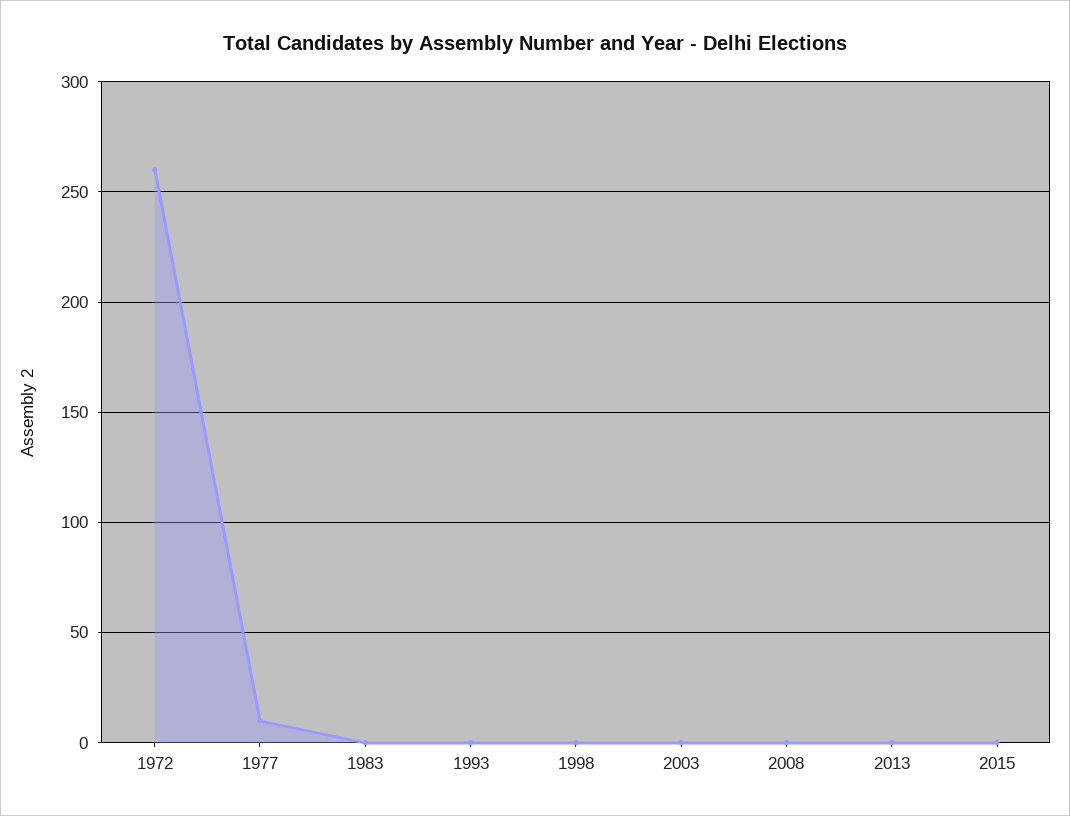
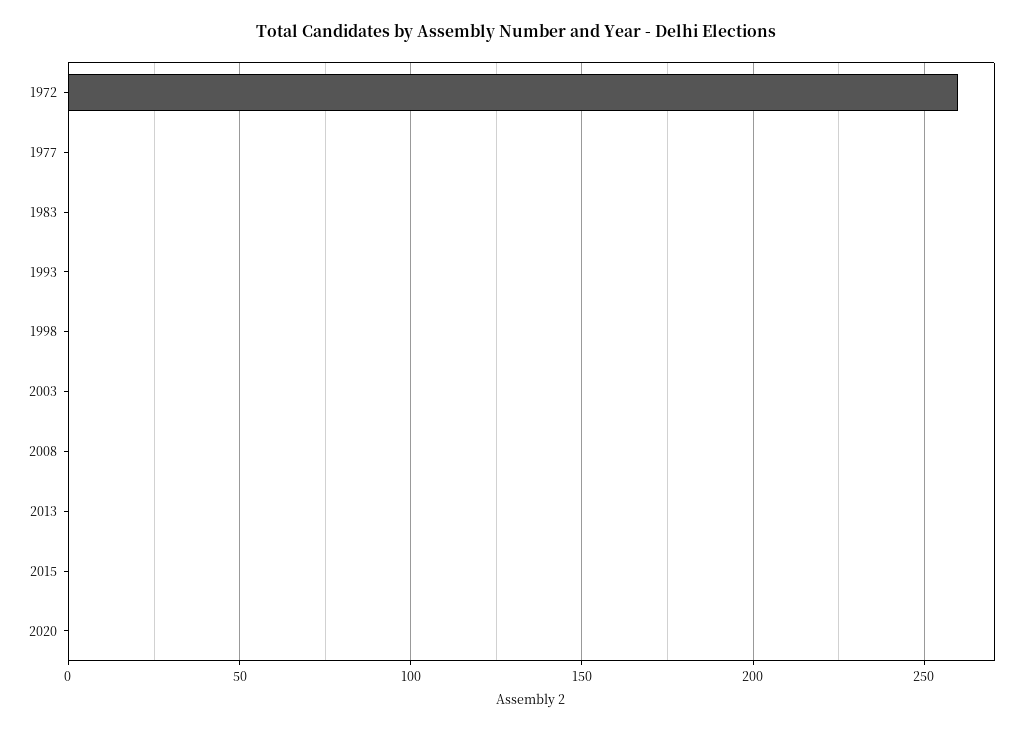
1977: 10 -> 0
2020: none -> 0

